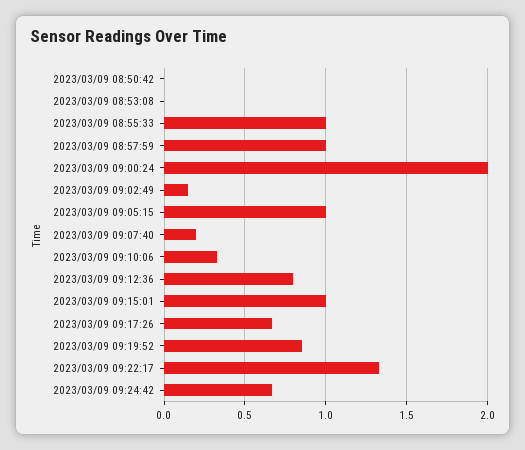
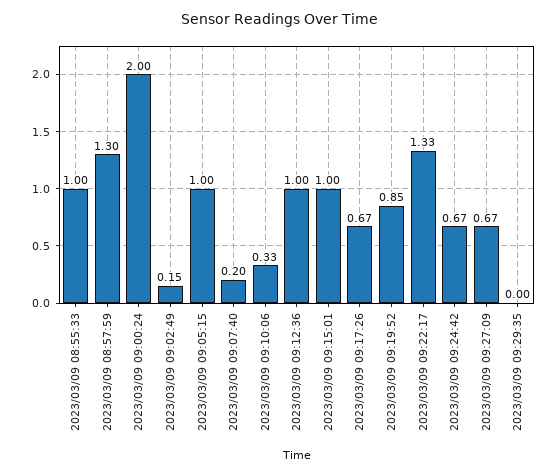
2023/03/09 08:50:42: 0 -> none
2023/03/09 08:53:08: 0 -> none
2023/03/09 08:57:59: 1 -> 1.3
2023/03/09 09:12:36: 0.8 -> 1
2023/03/09 09:27:09: none -> 0.67
2023/03/09 09:29:35: none -> 0

